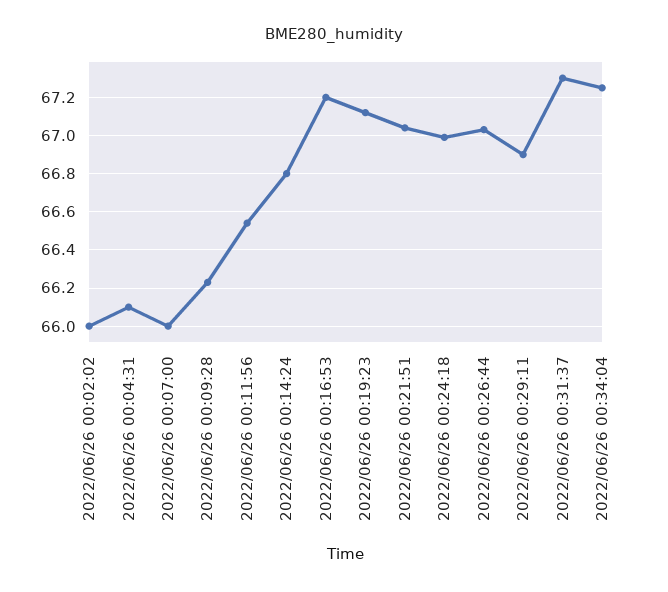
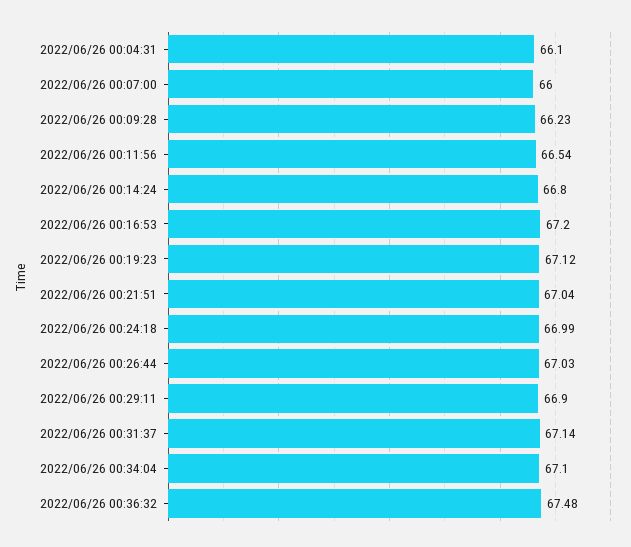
2022/06/26 00:02:02: 66 -> none
2022/06/26 00:31:37: 67.3 -> 67.14
2022/06/26 00:34:04: 67.25 -> 67.1
2022/06/26 00:36:32: none -> 67.48

